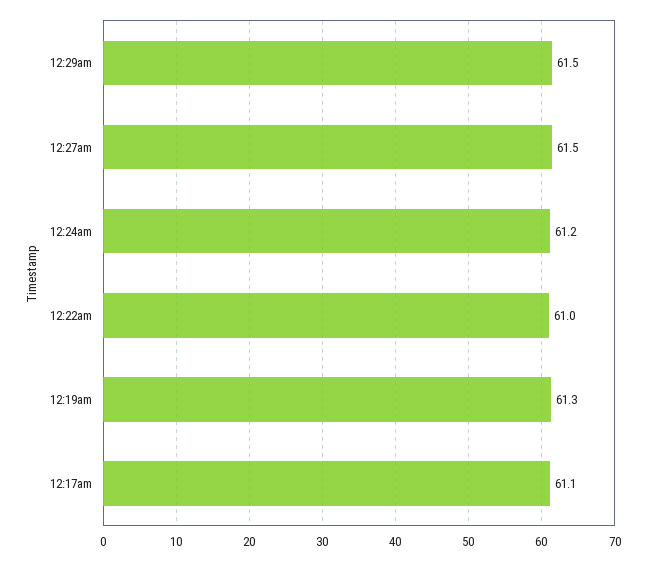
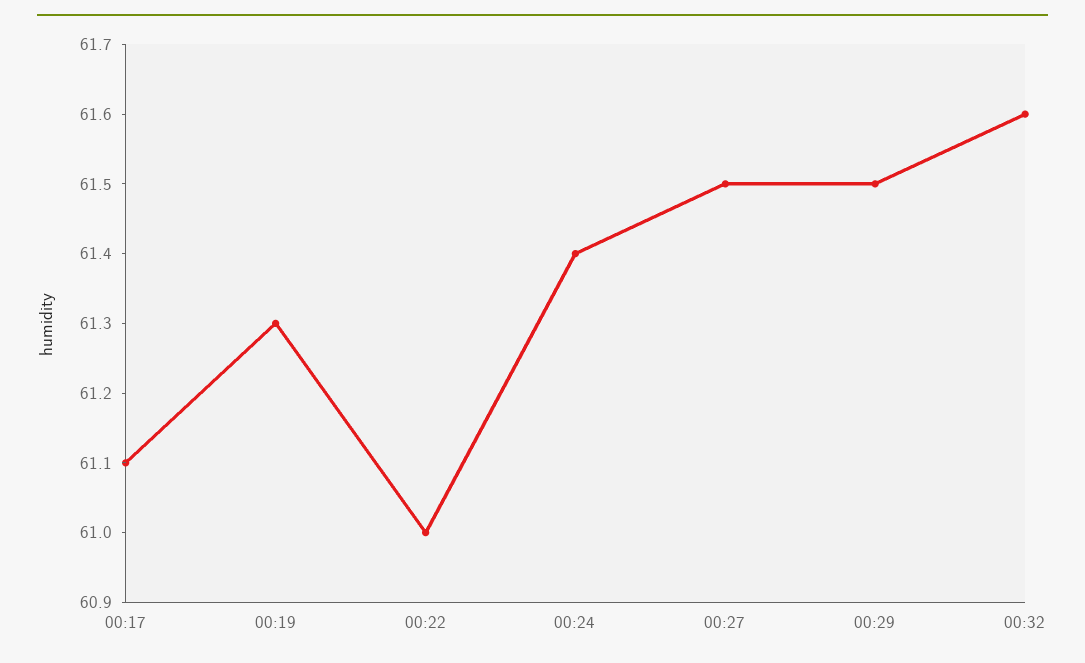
12:24am: 61.2 -> 61.4
00:32: none -> 61.6

